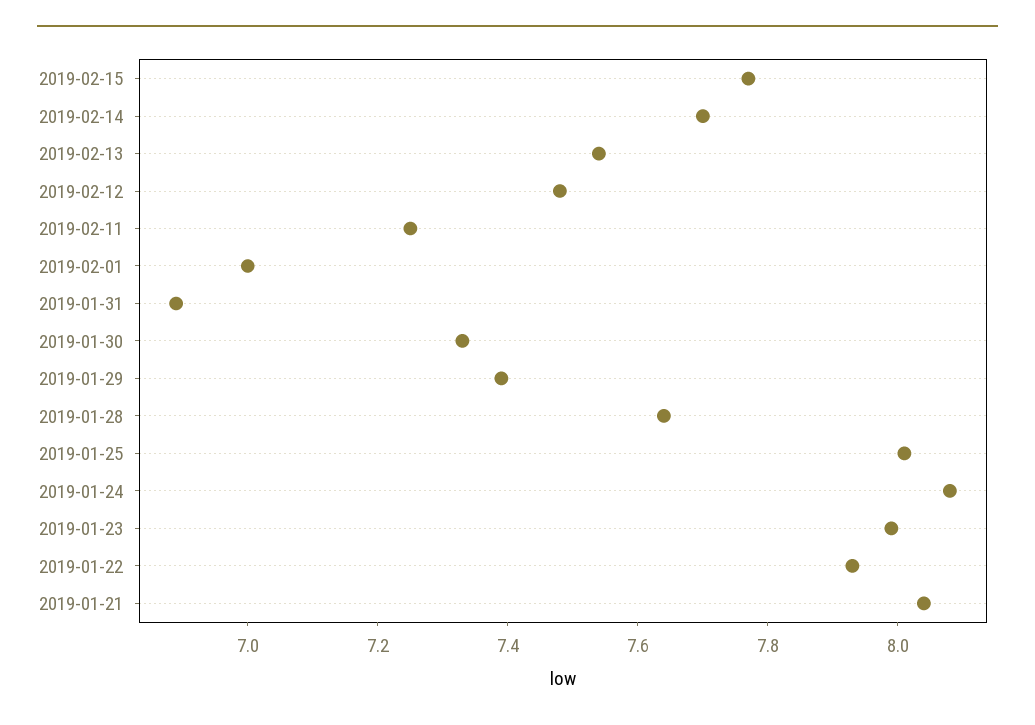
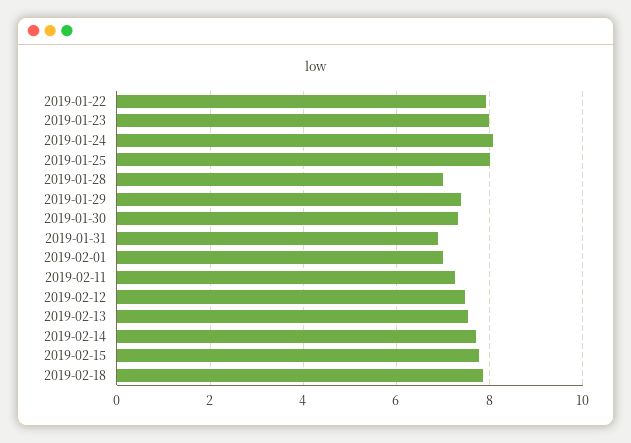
2019-01-28: 7.65 -> 7
2019-01-21: 8.05 -> none
2019-02-18: none -> 7.8

